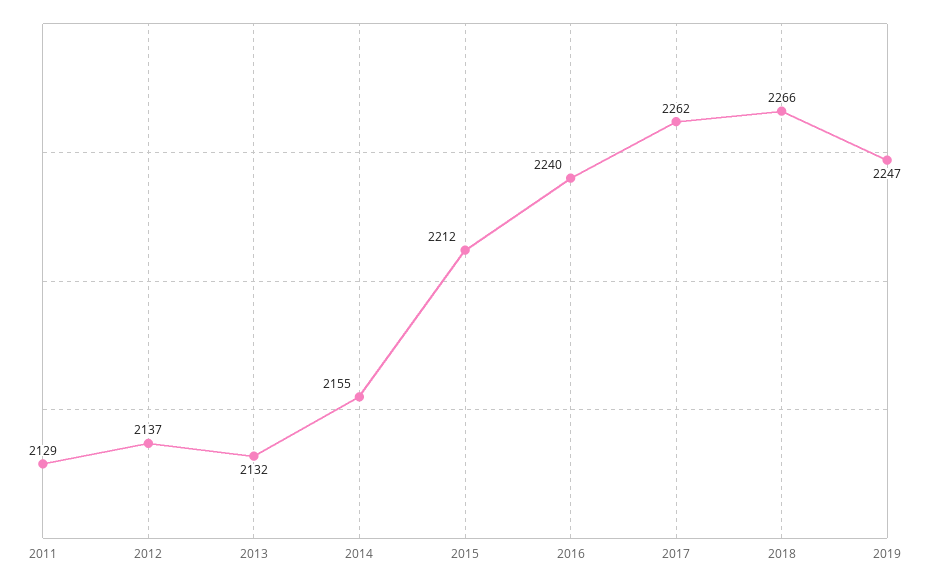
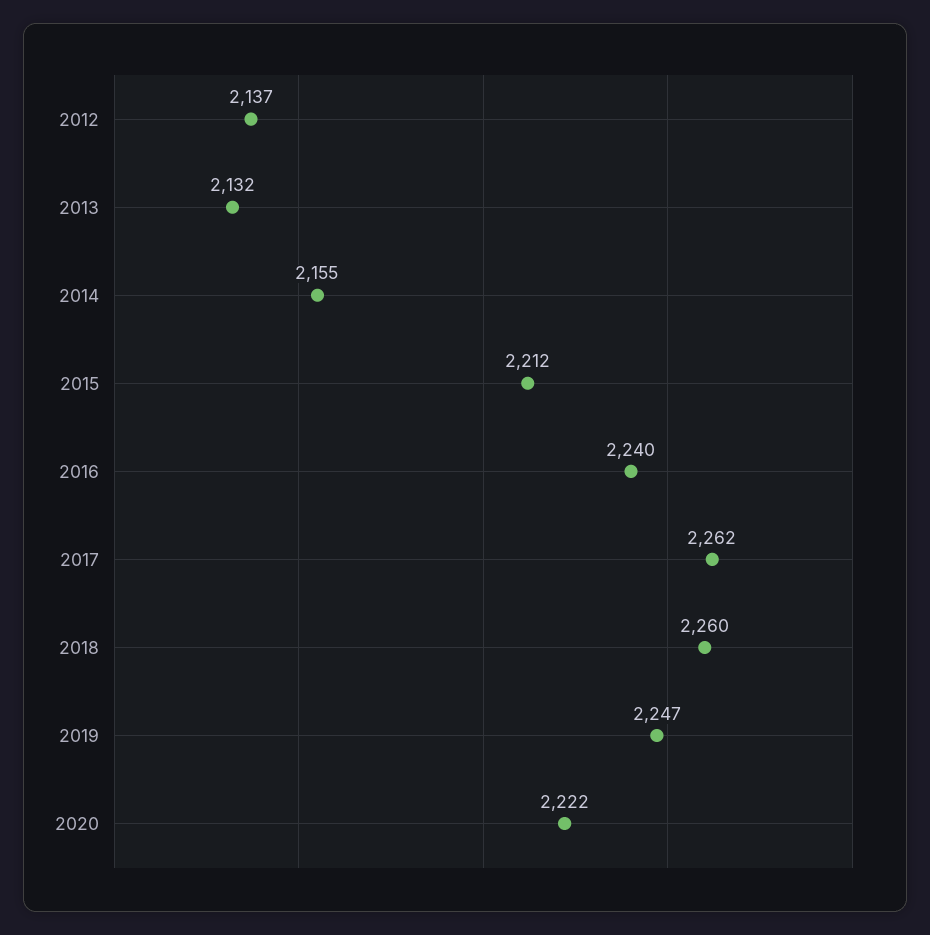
2011: 2129 -> none
2018: 2266 -> 2260
2020: none -> 2222

